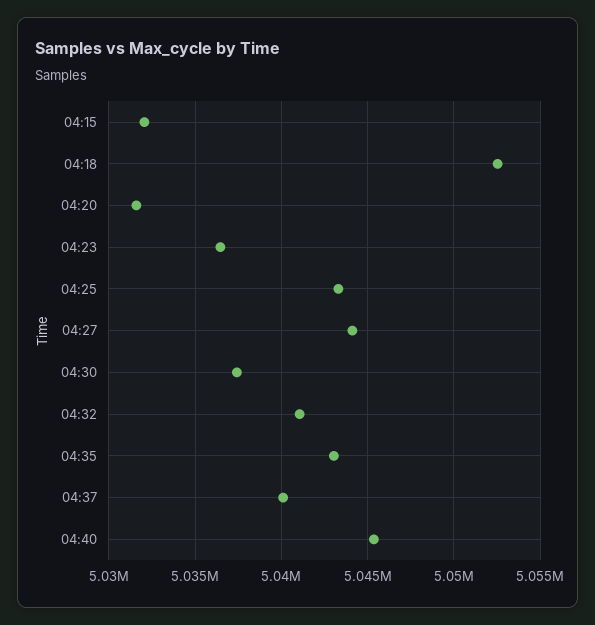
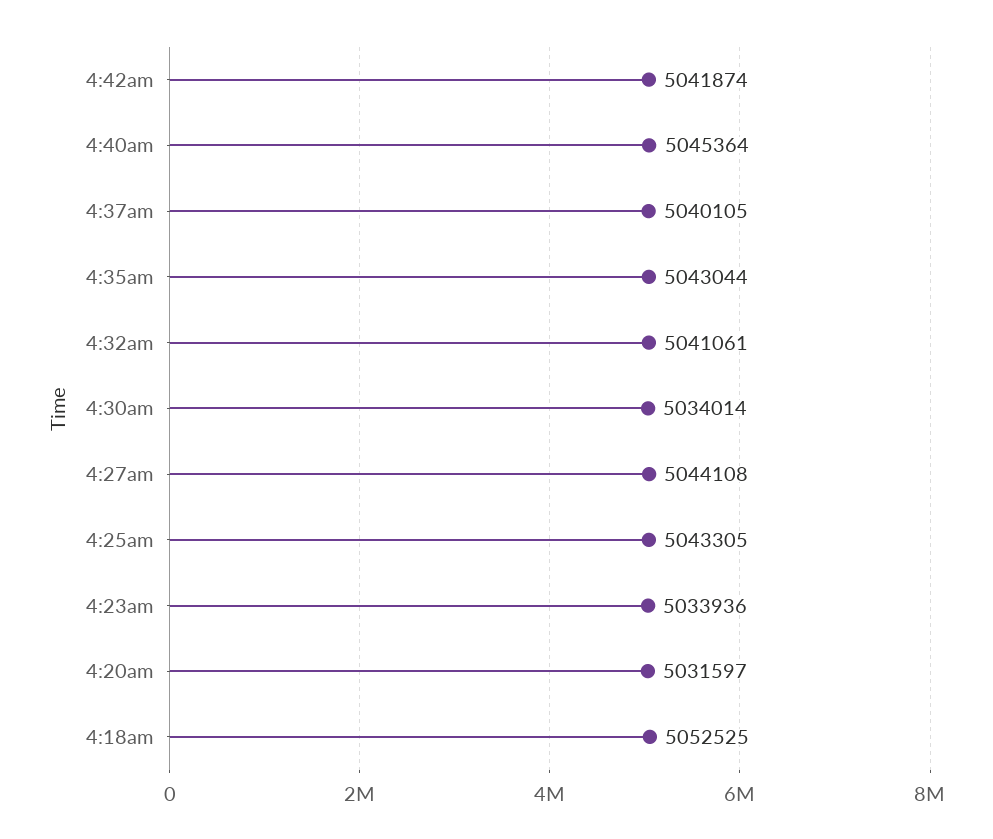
04:15: 5032000 -> none
04:23: 5036500 -> 5033936
04:30: 5037500 -> 5034014
4:42am: none -> 5041874

